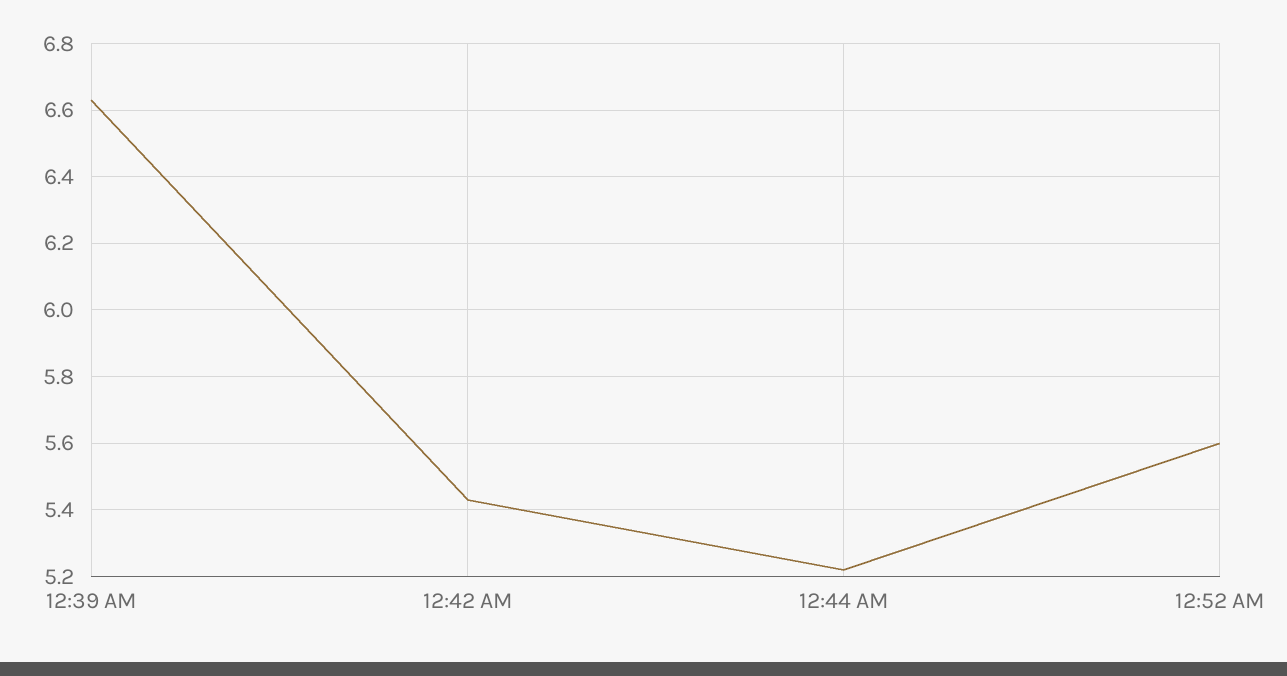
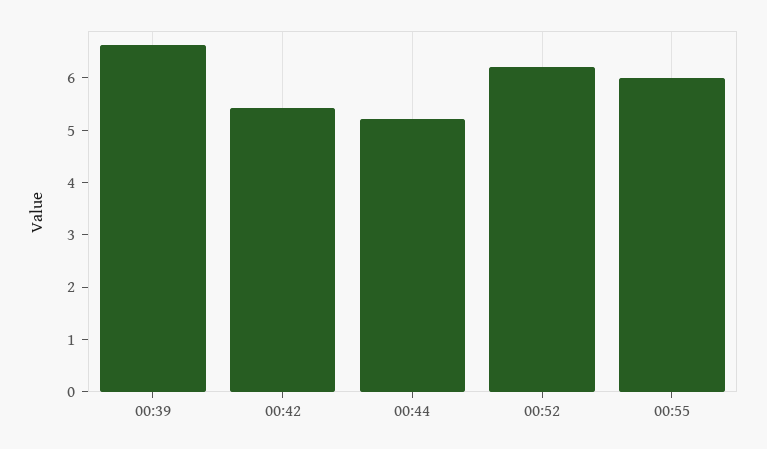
12:52 AM: 5.6 -> 6.2
00:55: none -> 6

